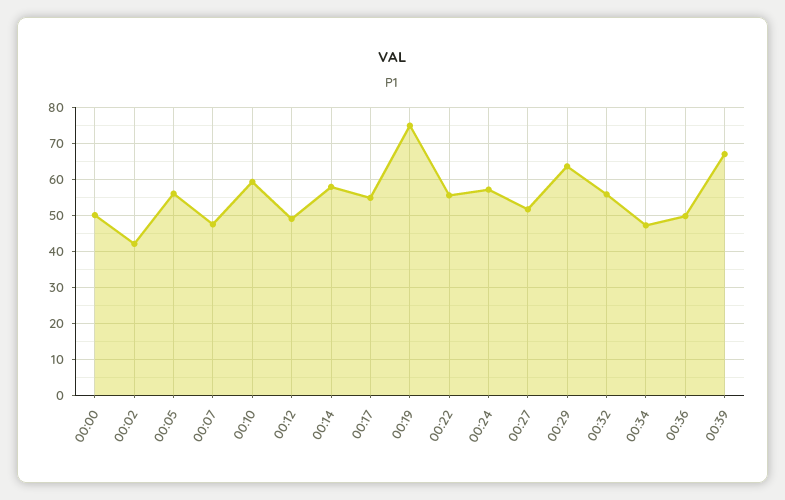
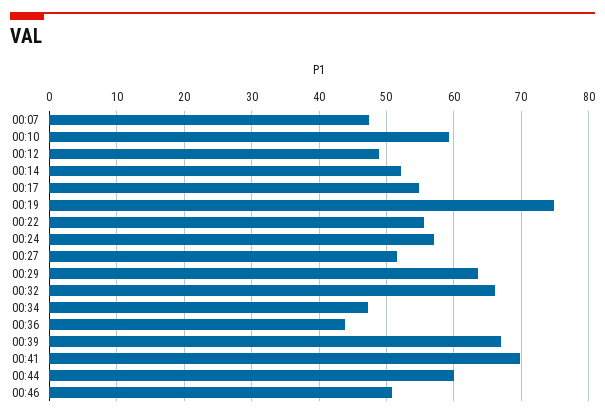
00:00: 50 -> none
00:02: 42 -> none
00:05: 56 -> none
00:14: 58 -> 52
00:32: 56 -> 66
00:36: 50 -> 44
00:41: none -> 70
00:44: none -> 60
00:46: none -> 51

